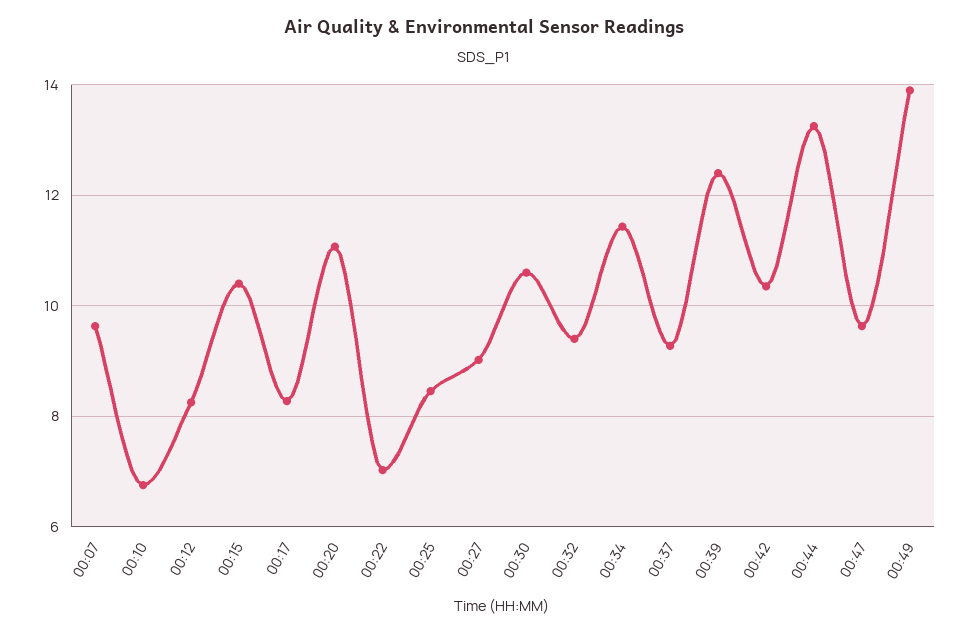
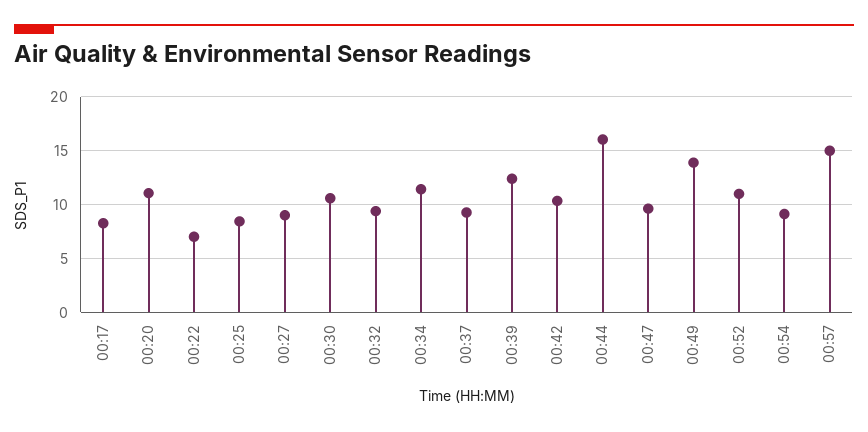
00:07: 9.6 -> none
00:10: 6.8 -> none
00:12: 8.2 -> none
00:15: 10.4 -> none
00:44: 13.2 -> 16
00:52: none -> 11
00:54: none -> 9
00:57: none -> 15

